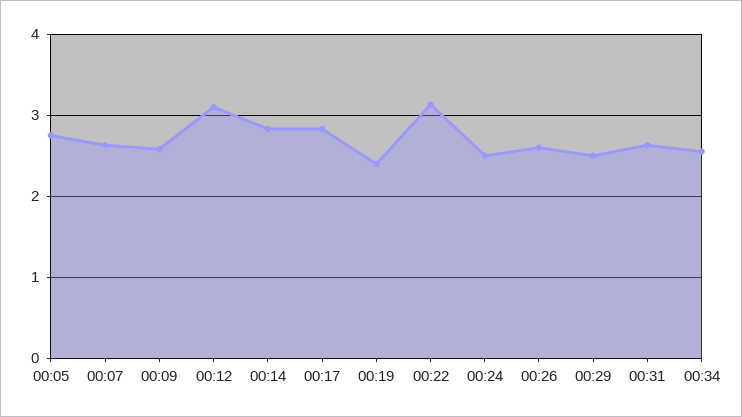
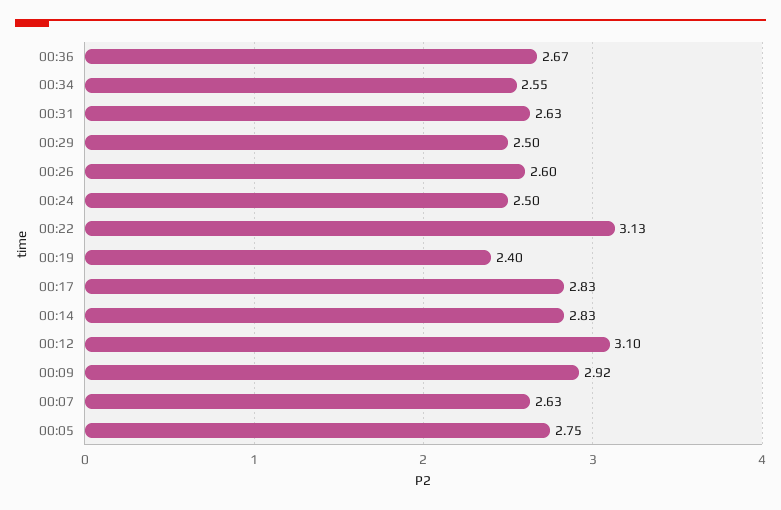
00:09: 2.6 -> 2.92
00:36: none -> 2.67

